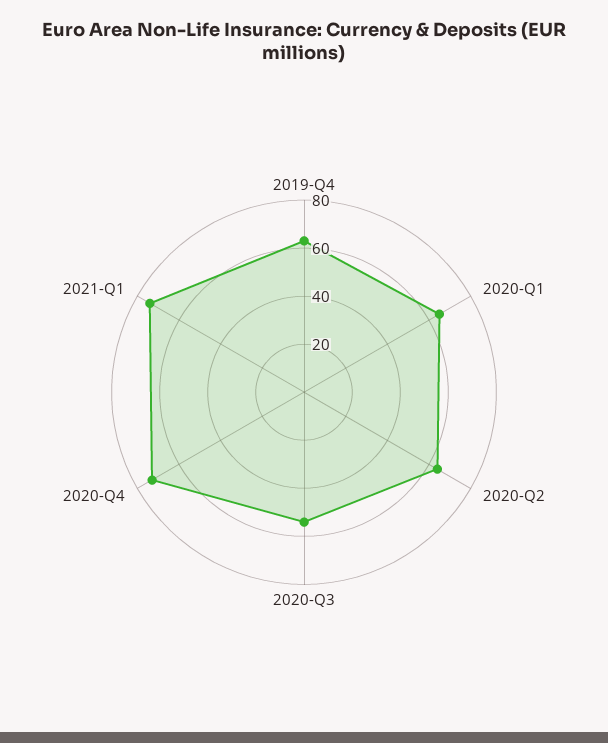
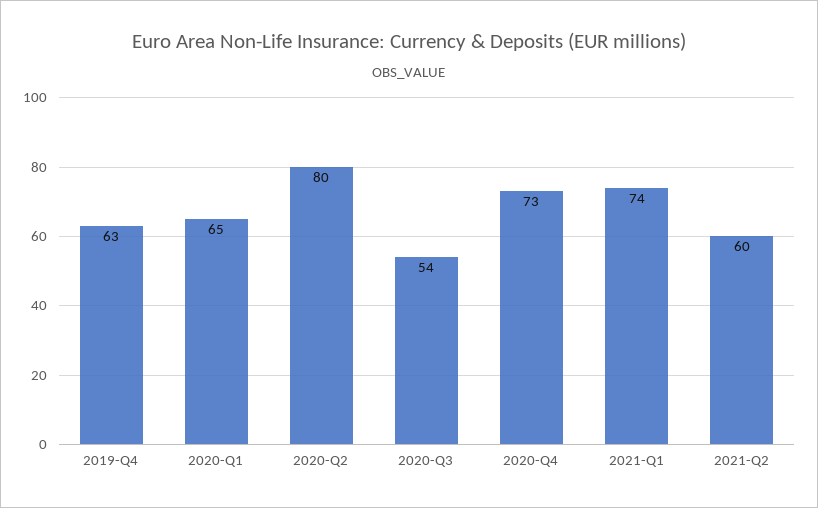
2020-Q2: 65 -> 80
2021-Q2: none -> 60

